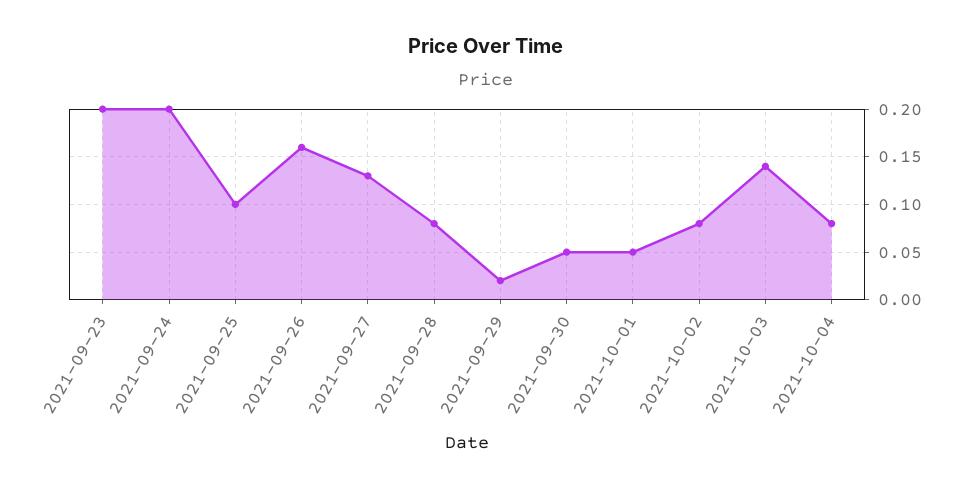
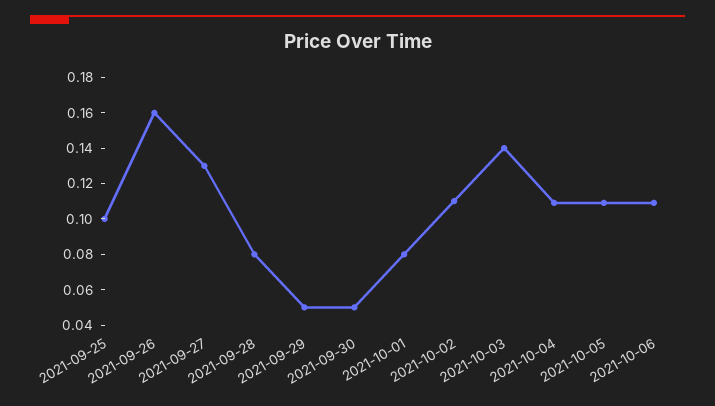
2021-09-23: 0.2 -> none
2021-09-24: 0.2 -> none
2021-09-29: 0.02 -> 0.05
2021-10-01: 0.05 -> 0.08
2021-10-02: 0.08 -> 0.11
2021-10-04: 0.08 -> 0.11
2021-10-05: none -> 0.11
2021-10-06: none -> 0.11

